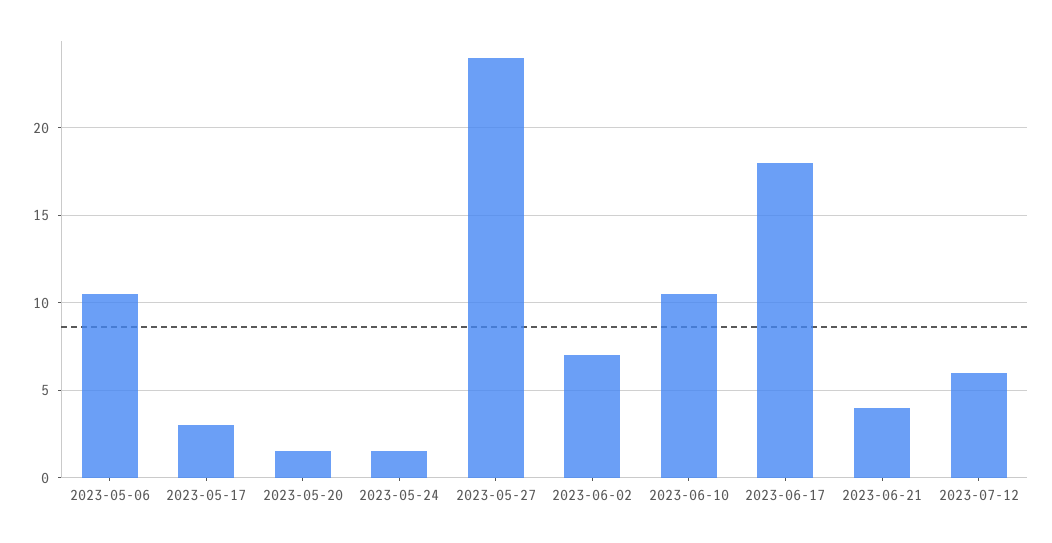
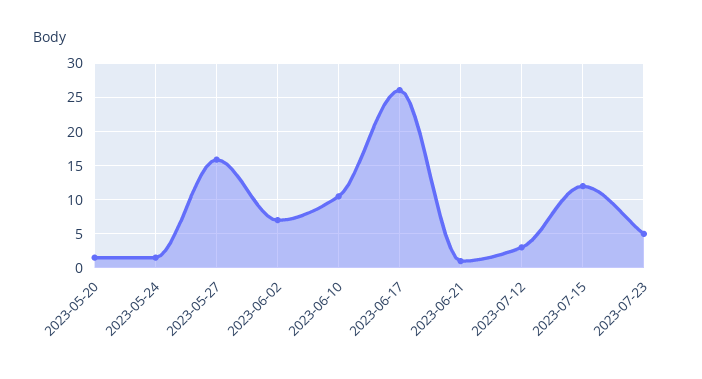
2023-05-06: 10.5 -> none
2023-05-17: 3 -> none
2023-05-27: 24 -> 16
2023-06-17: 18 -> 26
2023-06-21: 4 -> 1
2023-07-12: 6 -> 3
2023-07-15: none -> 12
2023-07-23: none -> 5

